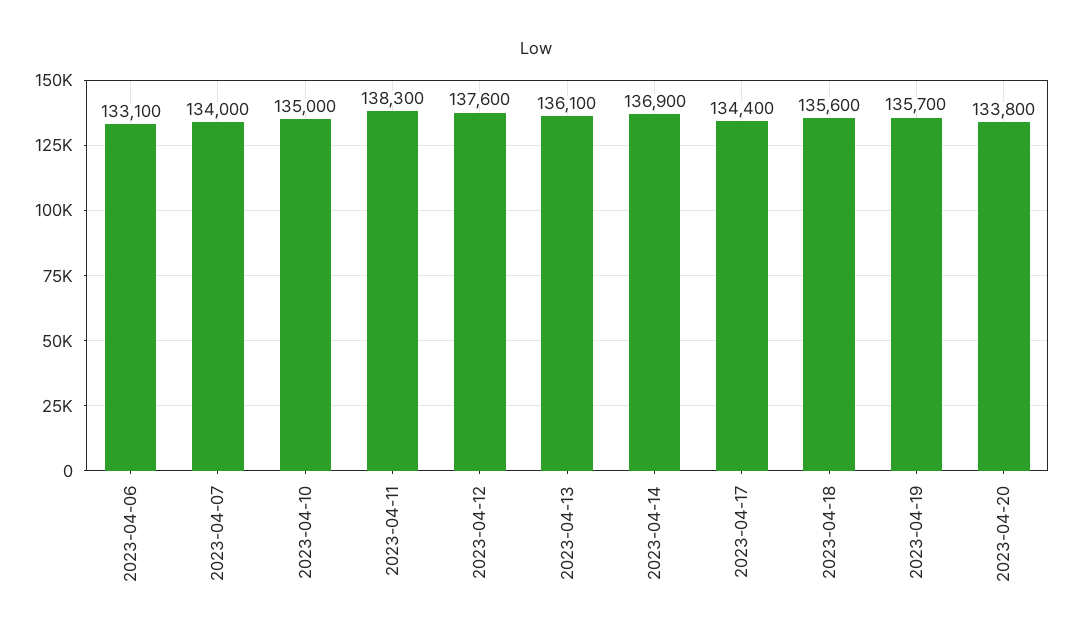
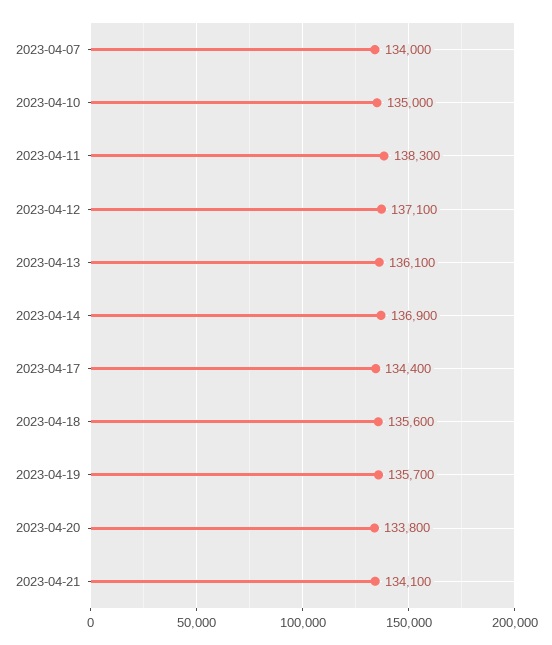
2023-04-06: 133100 -> none
2023-04-12: 137600 -> 137100
2023-04-21: none -> 134100

